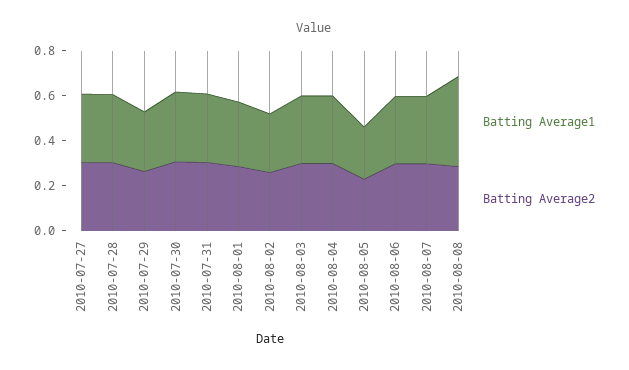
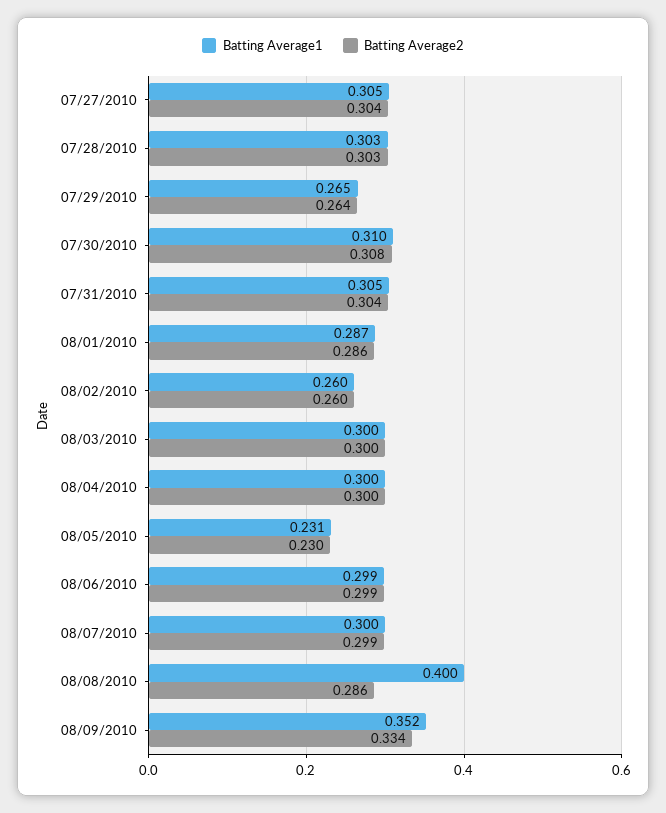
Batting Average1, 08/09/2010: none -> 0.352
Batting Average2, 08/09/2010: none -> 0.334

